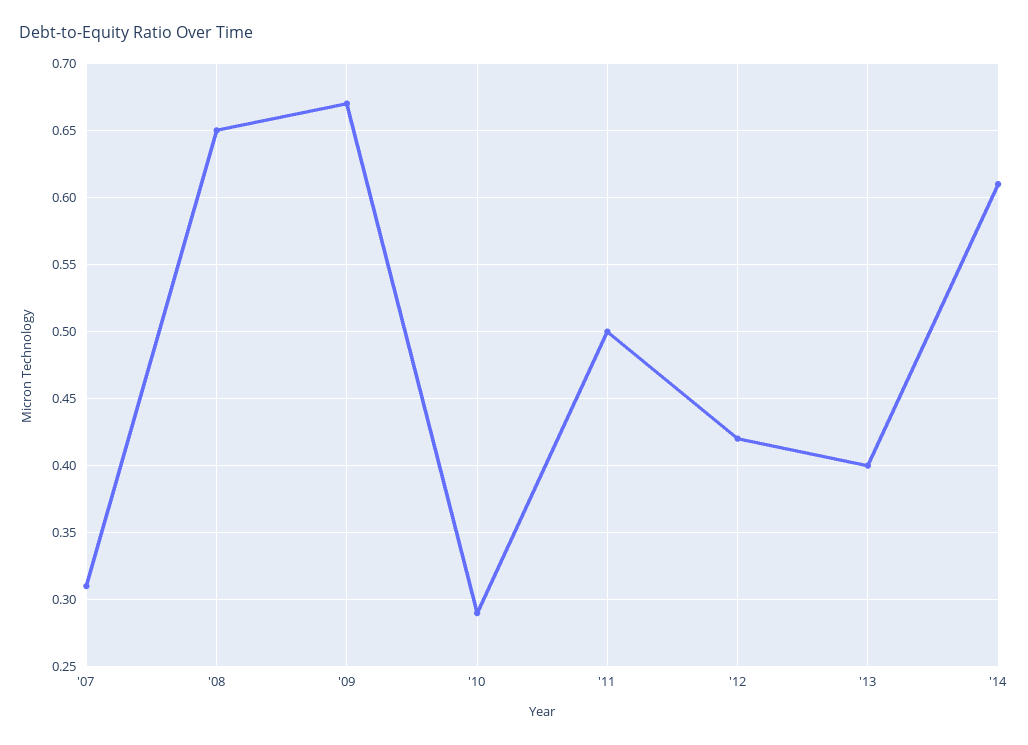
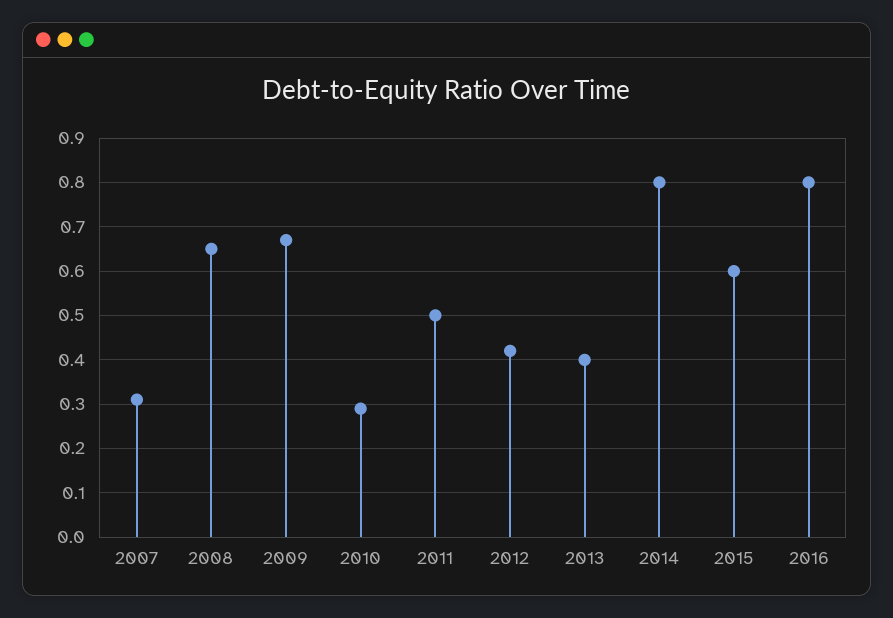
'14: 0.61 -> 0.8
2015: none -> 0.6
2016: none -> 0.8

